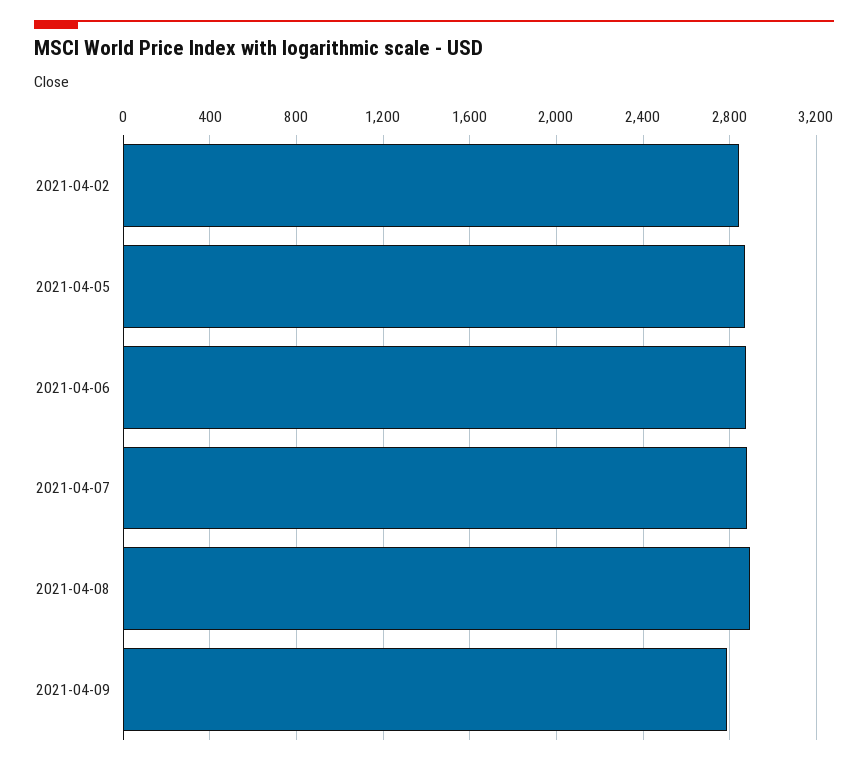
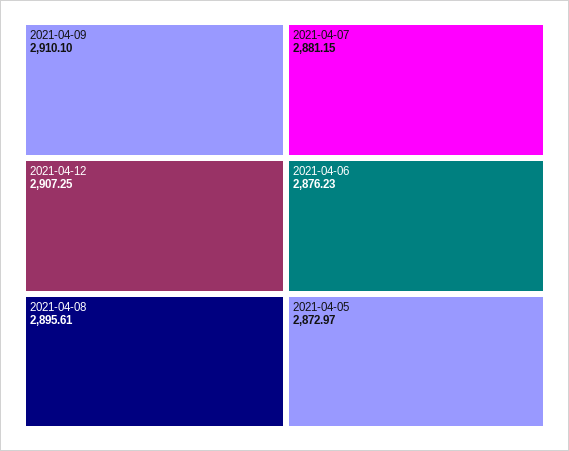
2021-04-02: 2850 -> none
2021-04-09: 2800 -> 2910.1
2021-04-12: none -> 2907.25

